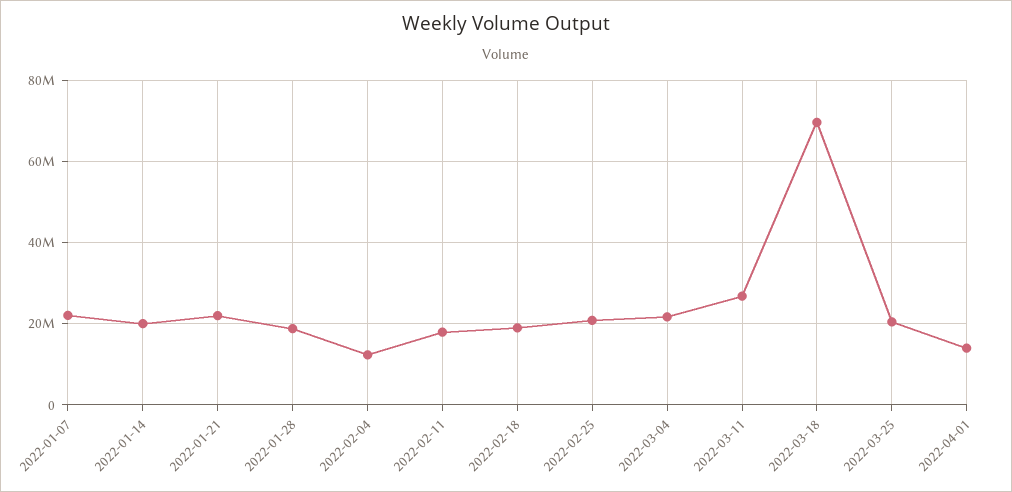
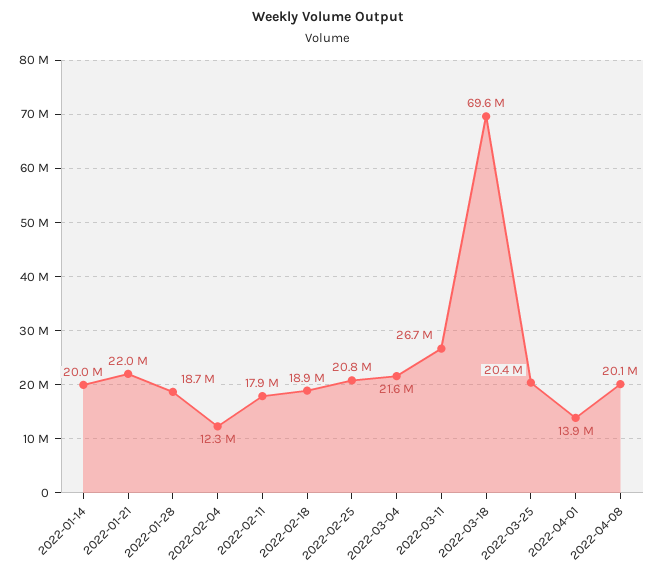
2022-01-07: 22000000 -> none
2022-04-08: none -> 20100000

